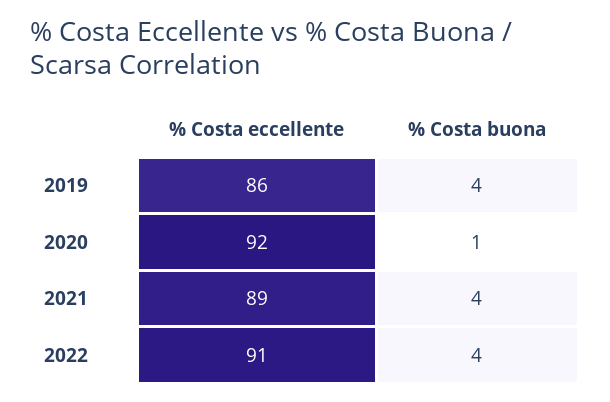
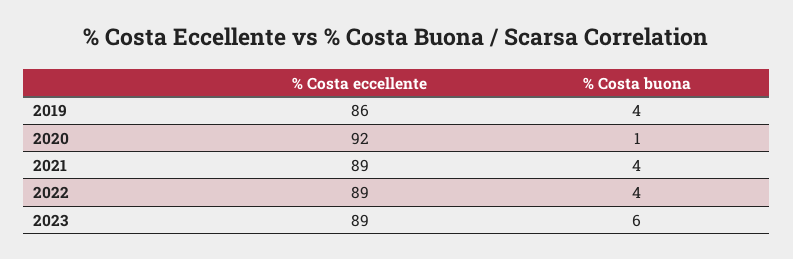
% Costa eccellente, 2022: 91 -> 89
% Costa eccellente, 2023: none -> 89
% Costa buona, 2023: none -> 6

